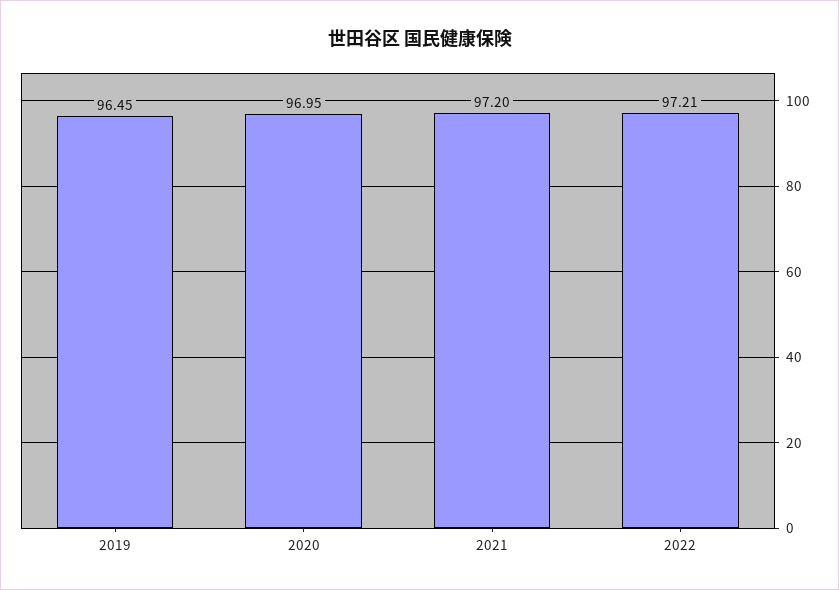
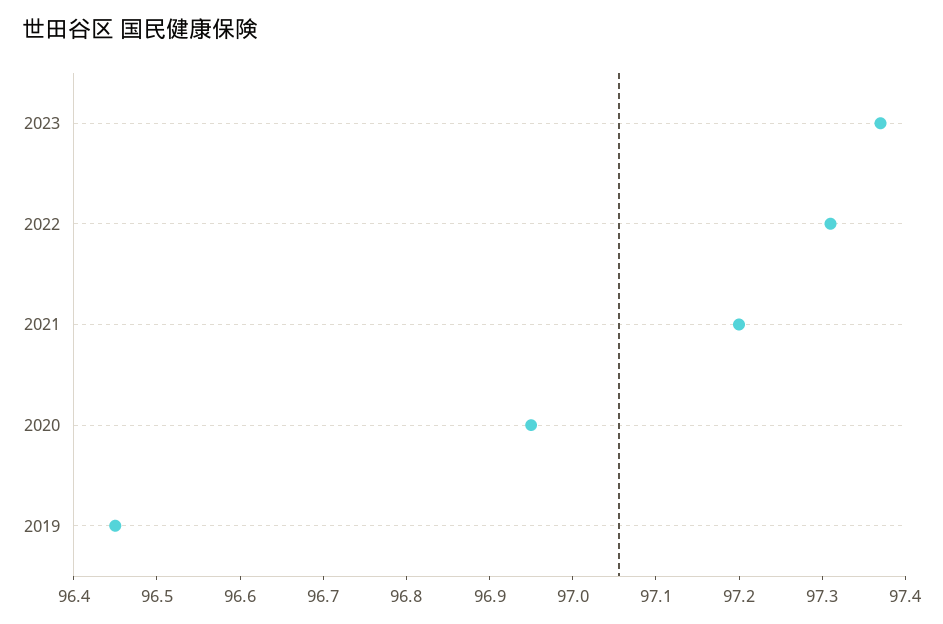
2022: 97.21 -> 97.31
2023: none -> 97.37

